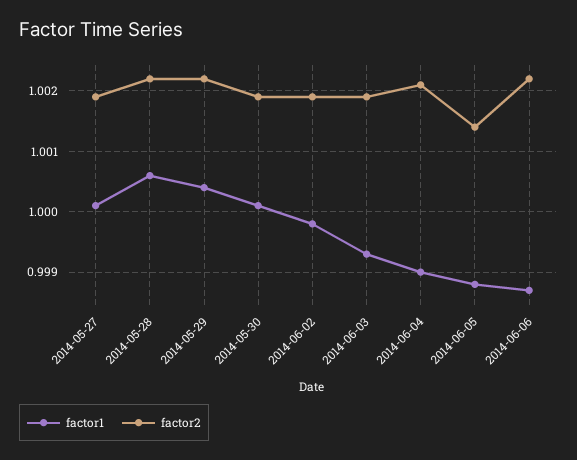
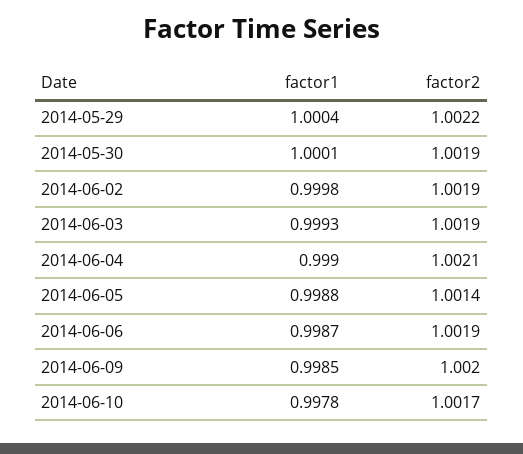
factor1, 2014-05-27: 1.0001 -> none
factor2, 2014-05-27: 1.0019 -> none
factor1, 2014-05-28: 1.0006 -> none
factor2, 2014-05-28: 1.0022 -> none
factor2, 2014-06-06: 1.0022 -> 1.0019
factor1, 2014-06-09: none -> 0.9985
factor2, 2014-06-09: none -> 1.002
factor1, 2014-06-10: none -> 0.9978
factor2, 2014-06-10: none -> 1.0017

